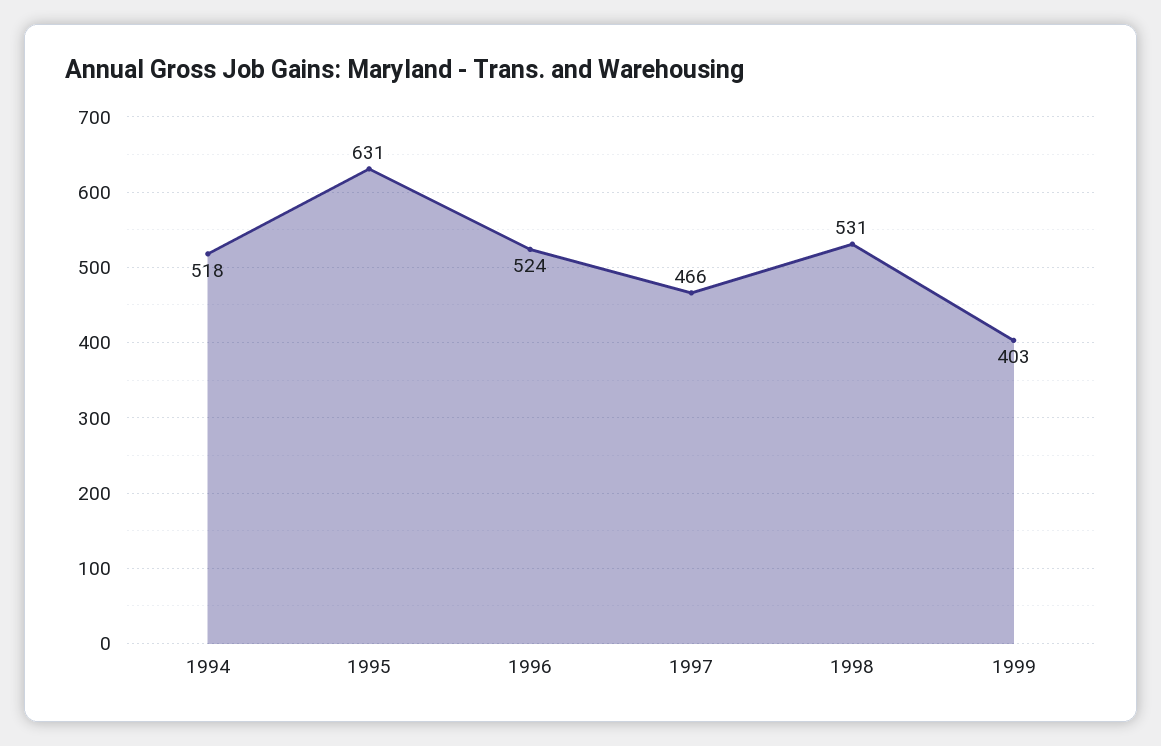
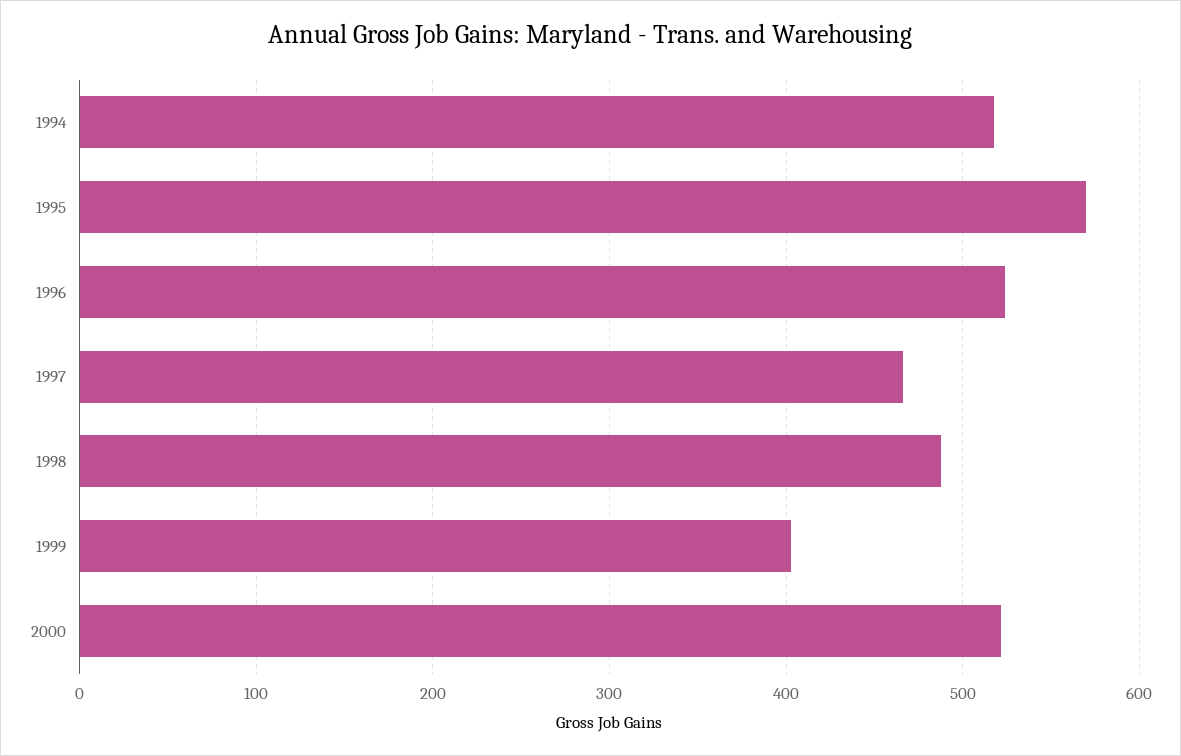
1995: 631 -> 570
1998: 531 -> 490
2000: none -> 520

